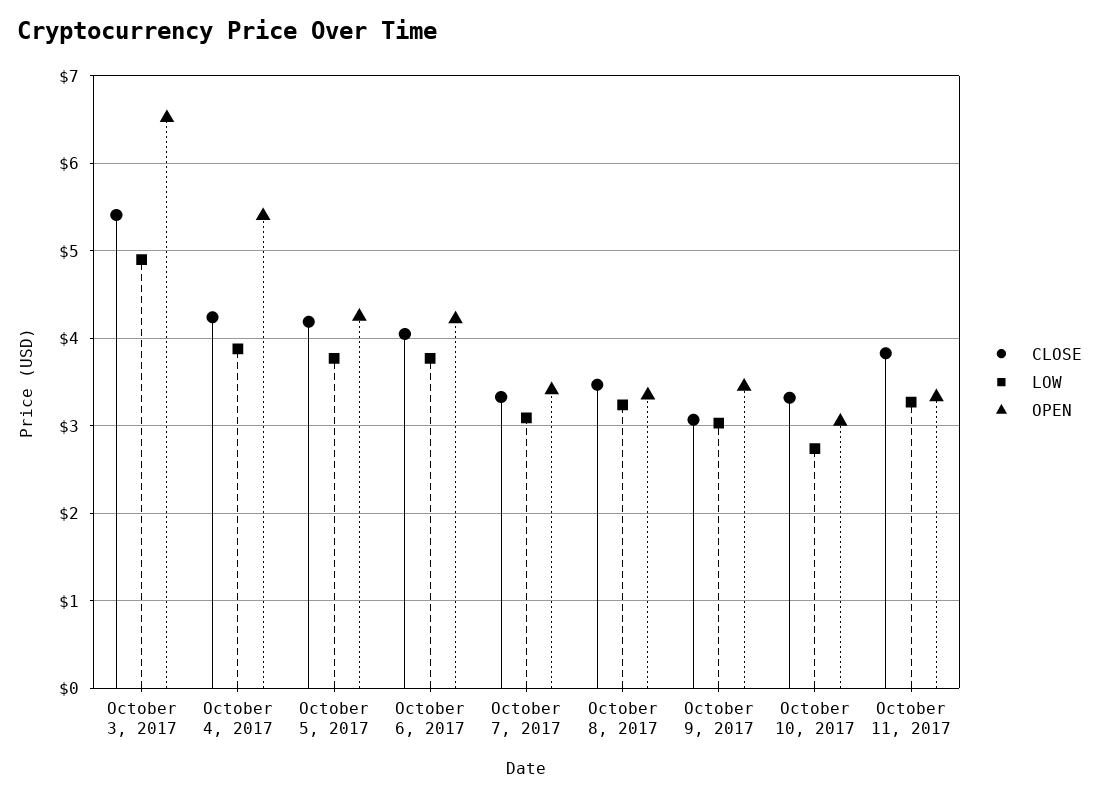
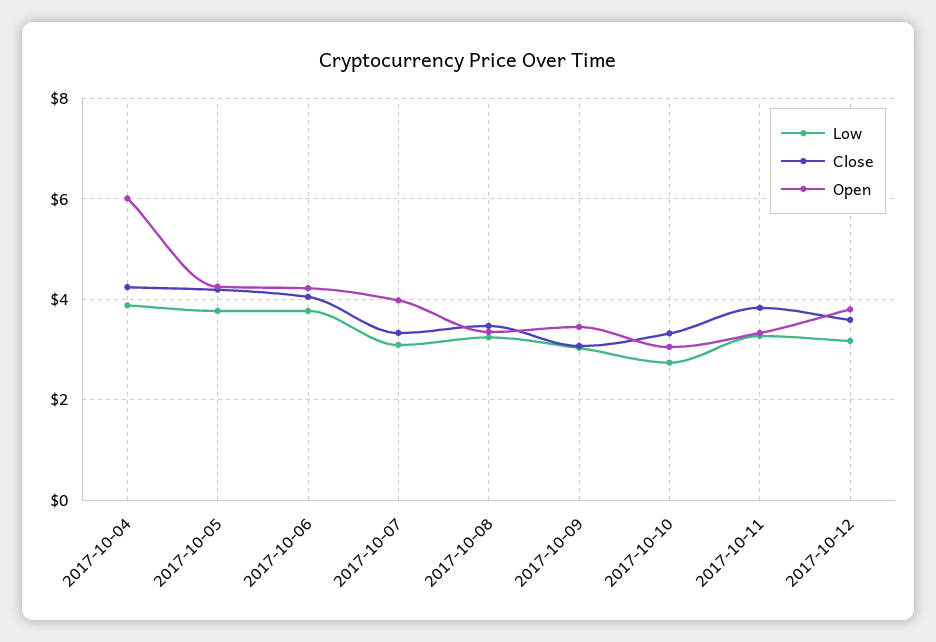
CLOSE, October 3, 2017: 5.4 -> none
LOW, October 3, 2017: 4.9 -> none
OPEN, October 3, 2017: 6.5 -> none
OPEN, October 4, 2017: 5.4 -> 6
OPEN, October 7, 2017: 3.4 -> 4
LOW, 2017-10-12: none -> 3.2
CLOSE, 2017-10-12: none -> 3.6
OPEN, 2017-10-12: none -> 3.8

